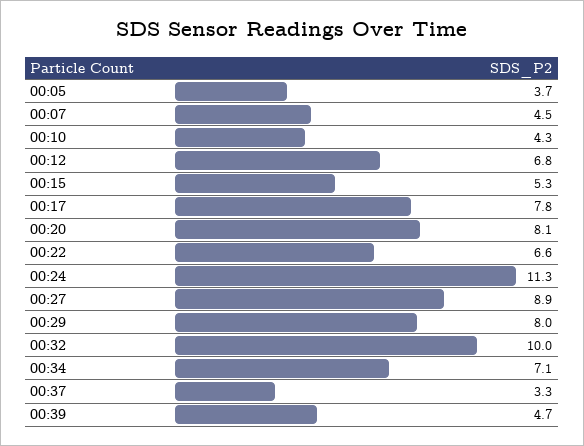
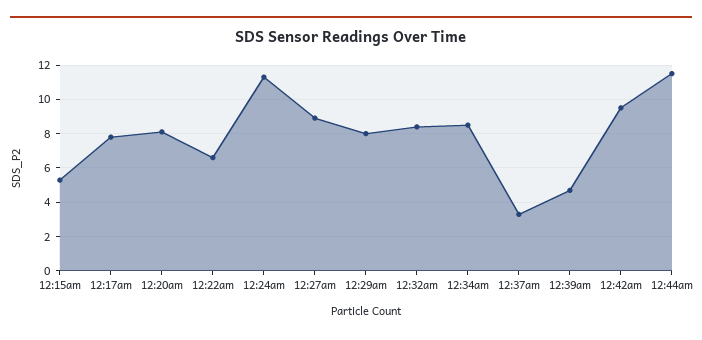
00:05: 3.7 -> none
00:07: 4.5 -> none
00:10: 4.3 -> none
00:12: 6.8 -> none
00:32: 10 -> 8.5
00:34: 7.1 -> 8.5
12:42am: none -> 9.5
12:44am: none -> 11.5

